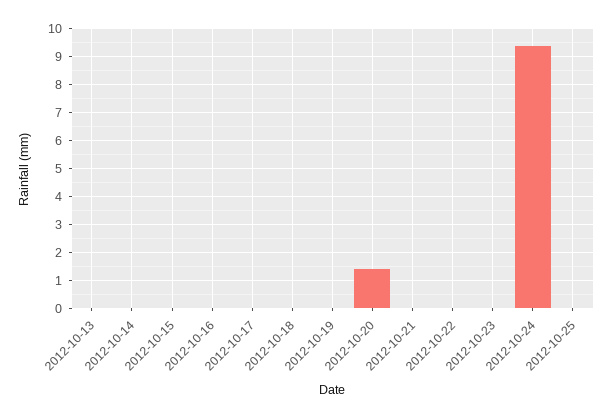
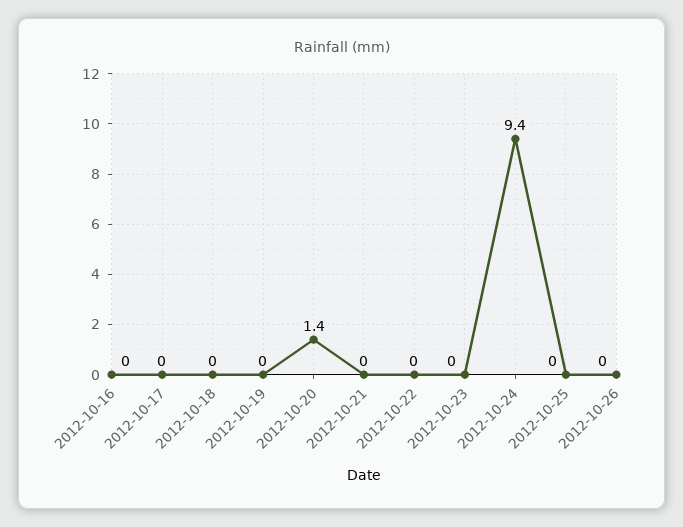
2012-10-13: 0 -> none
2012-10-14: 0 -> none
2012-10-15: 0 -> none
2012-10-26: none -> 0

